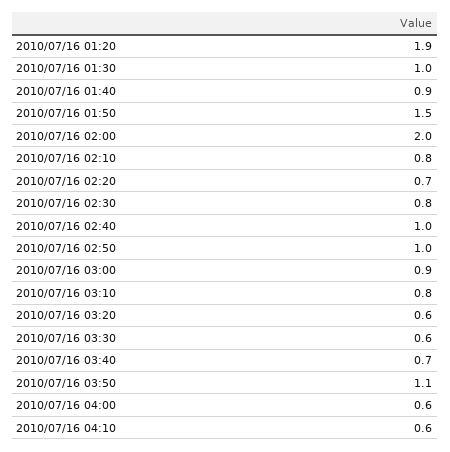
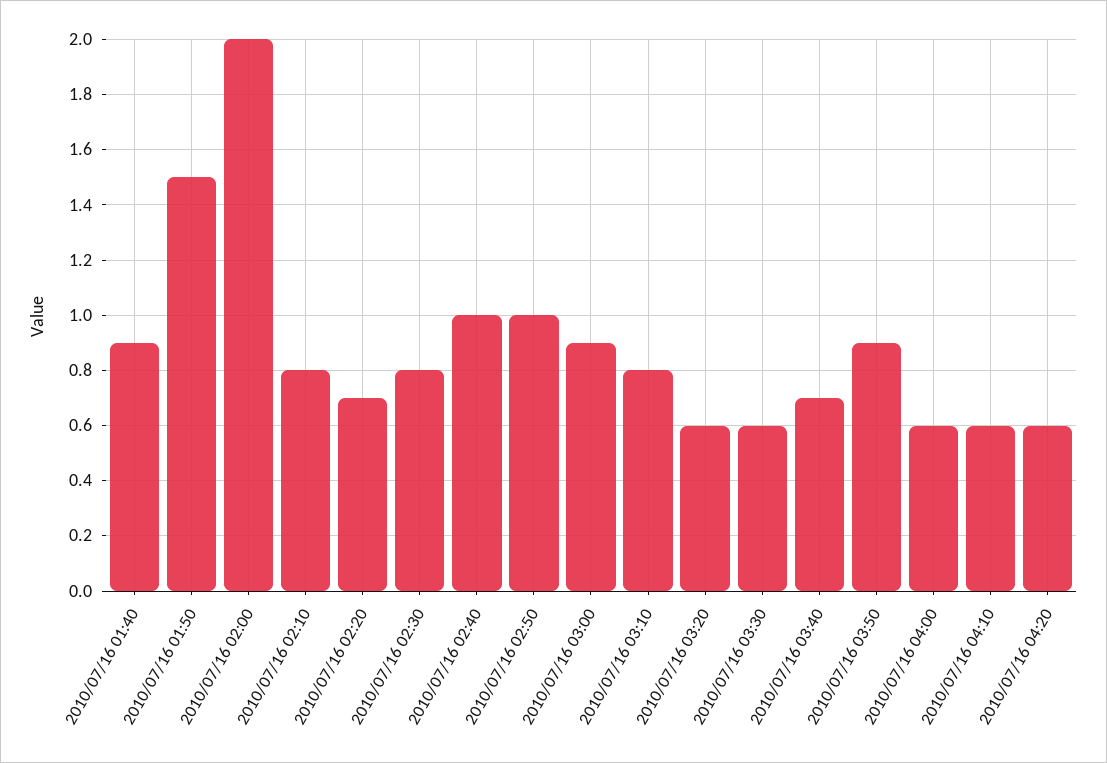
2010/07/16 01:20: 1.9 -> none
2010/07/16 01:30: 1 -> none
2010/07/16 03:50: 1.1 -> 0.9
2010/07/16 04:20: none -> 0.6

